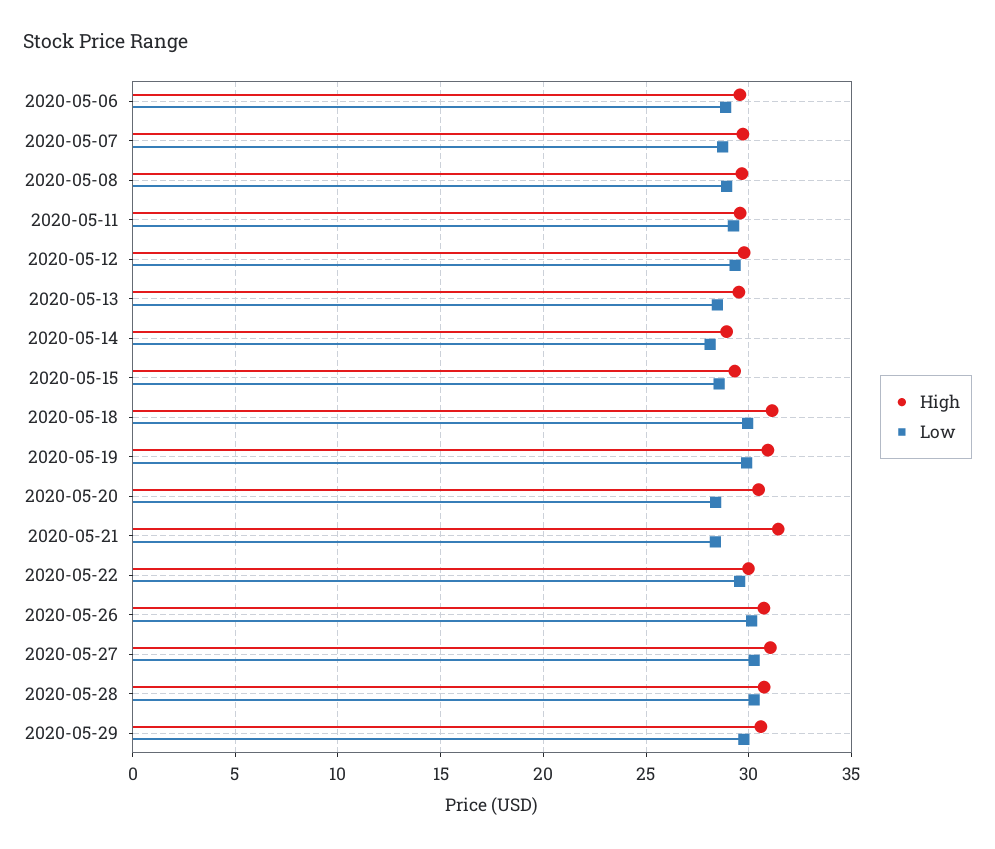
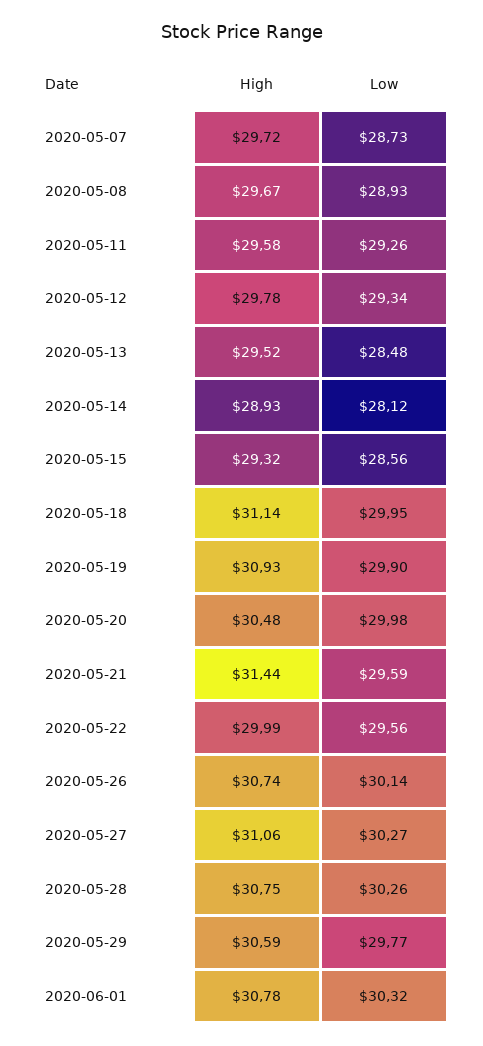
High, 2020-05-06: 29.5 -> none
Low, 2020-05-06: 29 -> none
Low, 2020-05-20: 28.5 -> 29.98
Low, 2020-05-21: 28.5 -> 29.59
High, 2020-06-01: none -> 30.78
Low, 2020-06-01: none -> 30.32

